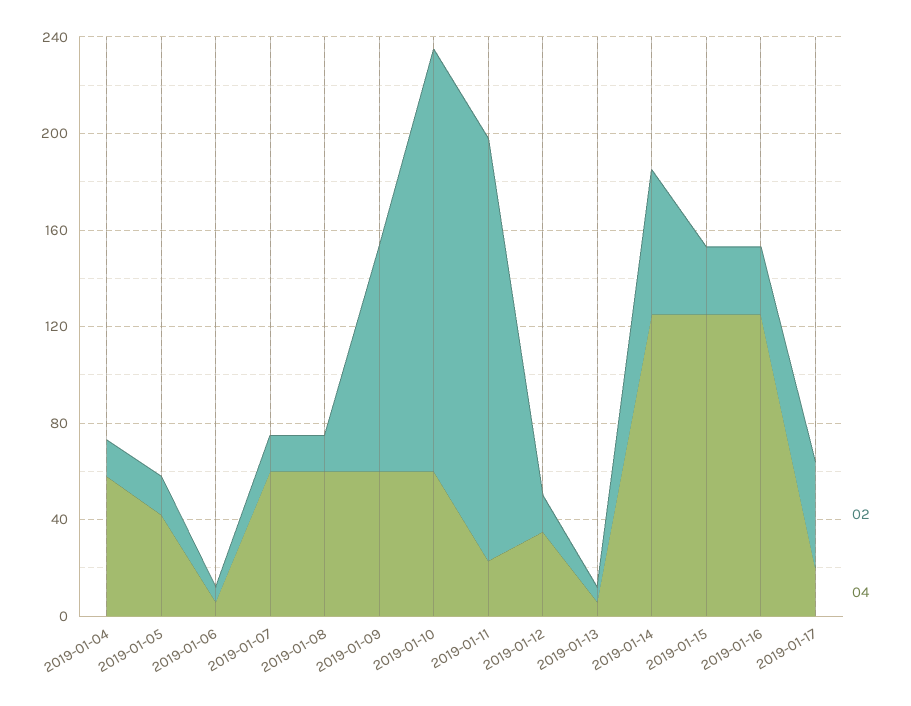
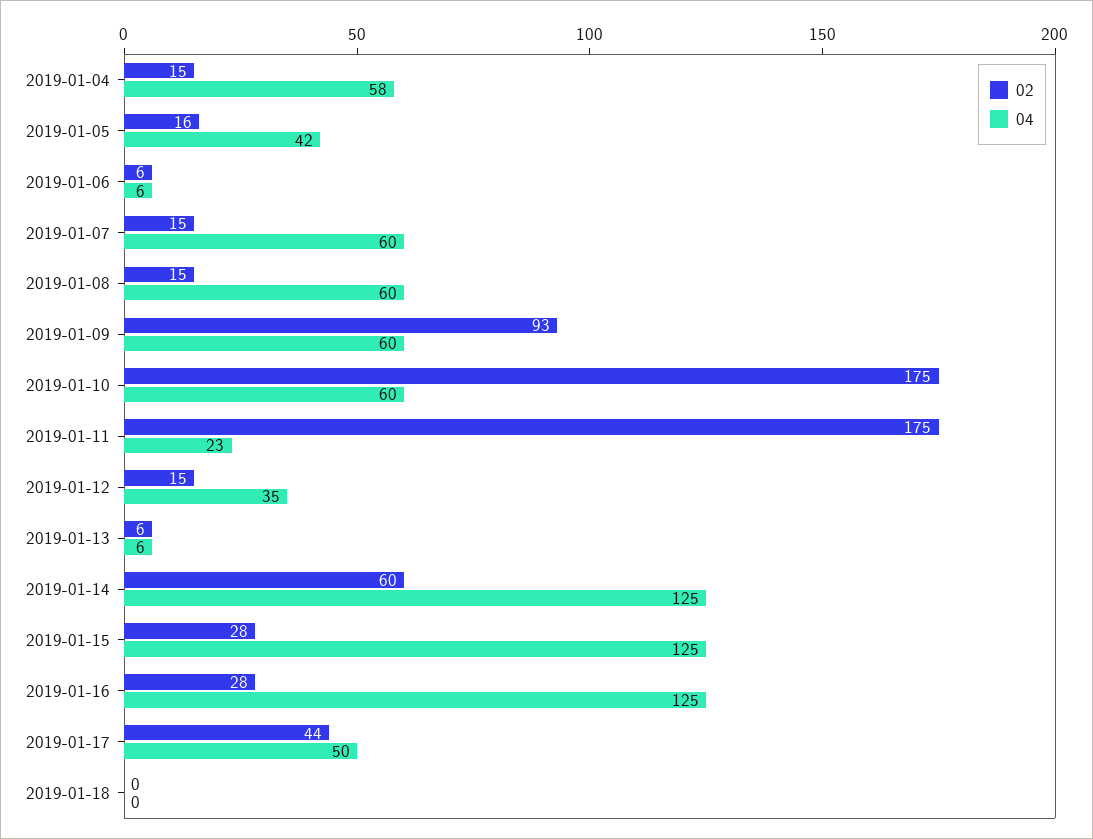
04, 2019-01-17: 20 -> 50
02, 2019-01-18: none -> 0
04, 2019-01-18: none -> 0

